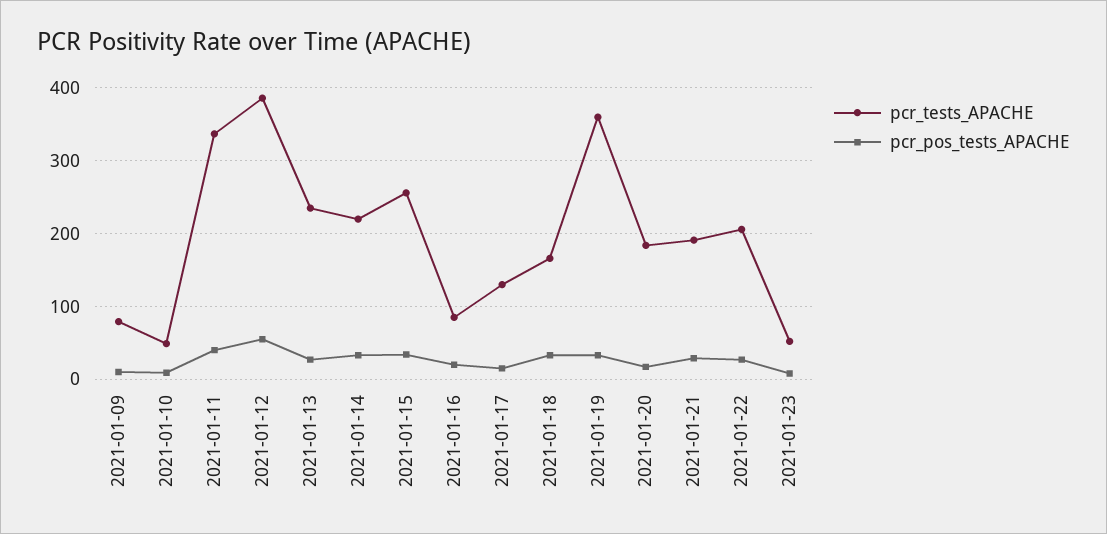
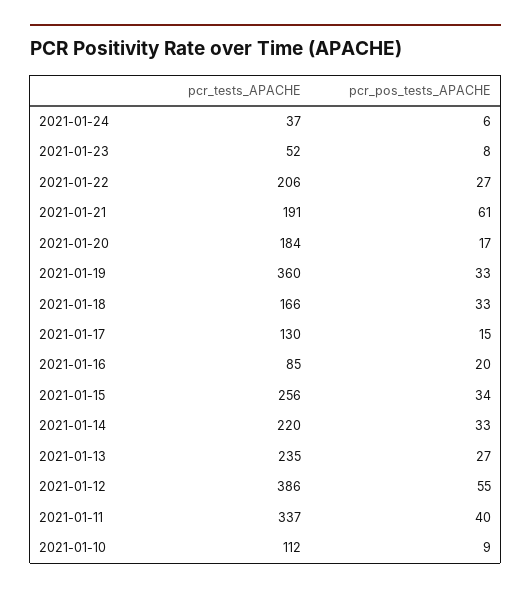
pcr_tests_APACHE, 2021-01-09: 80 -> none
pcr_pos_tests_APACHE, 2021-01-09: 10 -> none
pcr_tests_APACHE, 2021-01-10: 50 -> 112
pcr_pos_tests_APACHE, 2021-01-21: 30 -> 61
pcr_tests_APACHE, 2021-01-24: none -> 37
pcr_pos_tests_APACHE, 2021-01-24: none -> 6

